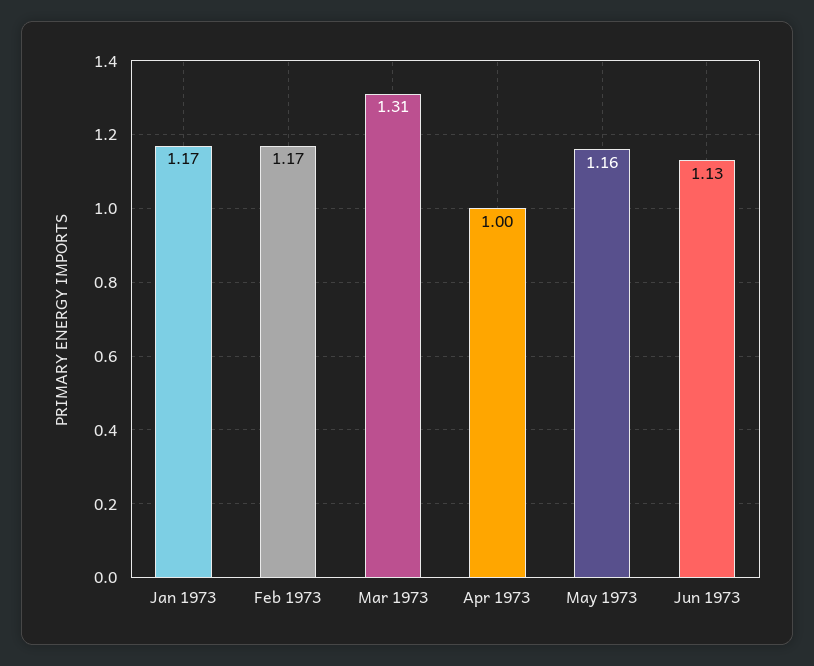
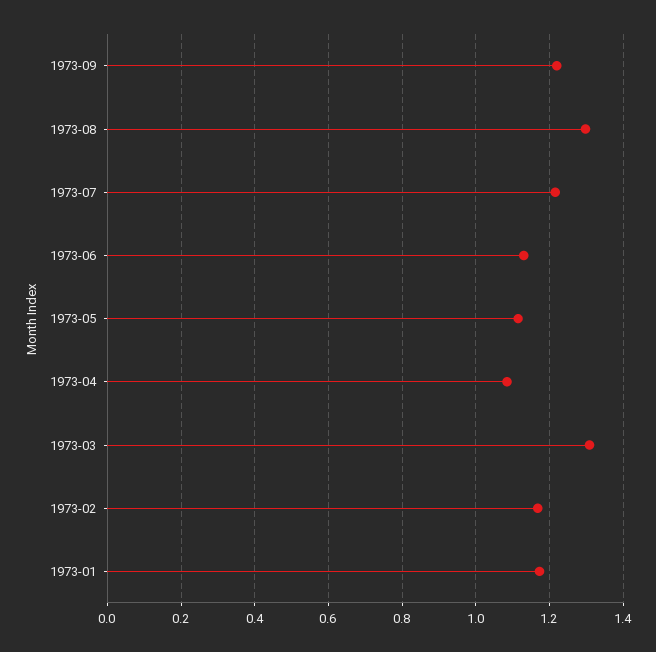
Apr 1973: 1 -> 1.08
May 1973: 1.16 -> 1.12
1973-09: none -> 1.22
1973-08: none -> 1.3
1973-07: none -> 1.22

